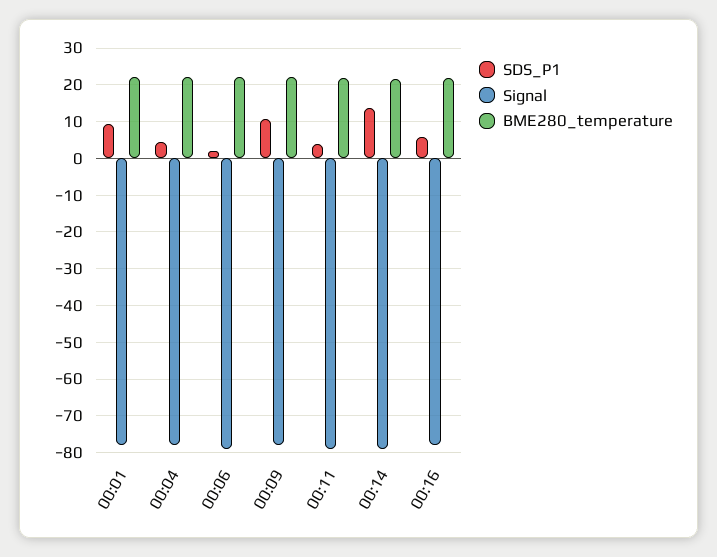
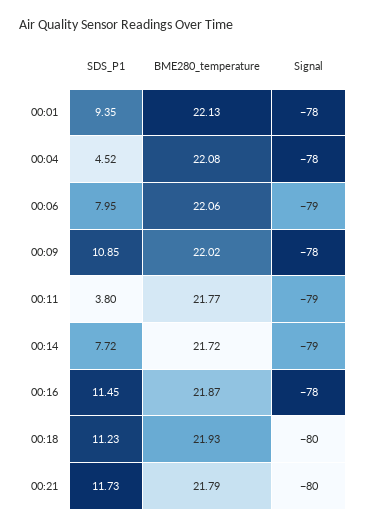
SDS_P1, 00:06: 2 -> 7.95
SDS_P1, 00:14: 14 -> 7.72
SDS_P1, 00:16: 6 -> 11.45
SDS_P1, 00:18: none -> 11.23
BME280_temperature, 00:18: none -> 21.93
Signal, 00:18: none -> -80
SDS_P1, 00:21: none -> 11.73
BME280_temperature, 00:21: none -> 21.79
Signal, 00:21: none -> -80

